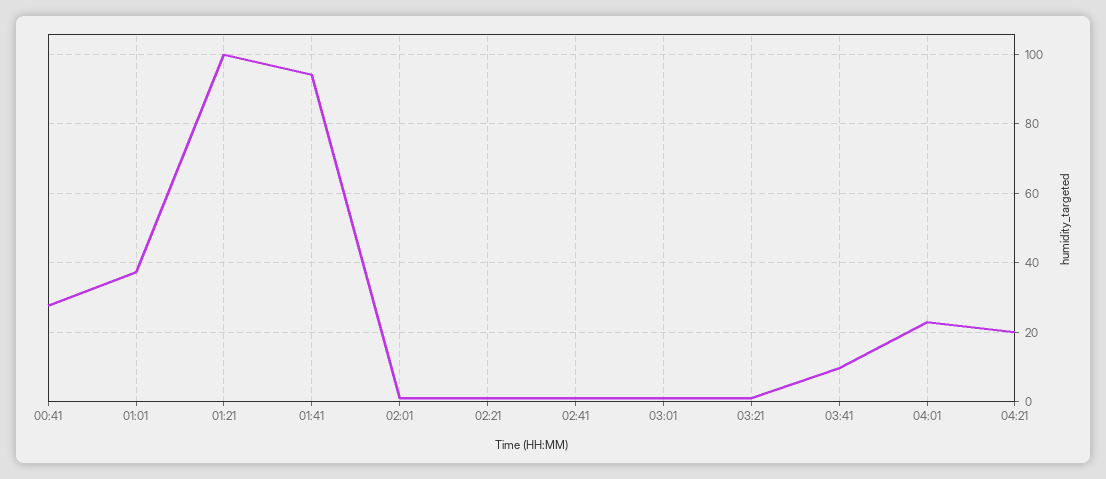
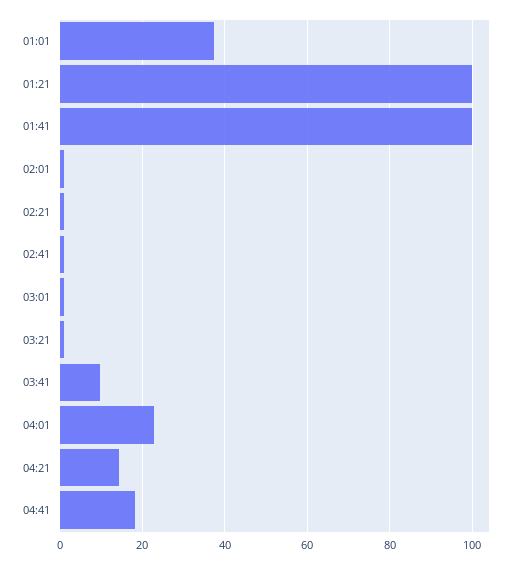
00:41: 28 -> none
01:41: 94 -> 100
04:21: 20 -> 14
04:41: none -> 18

